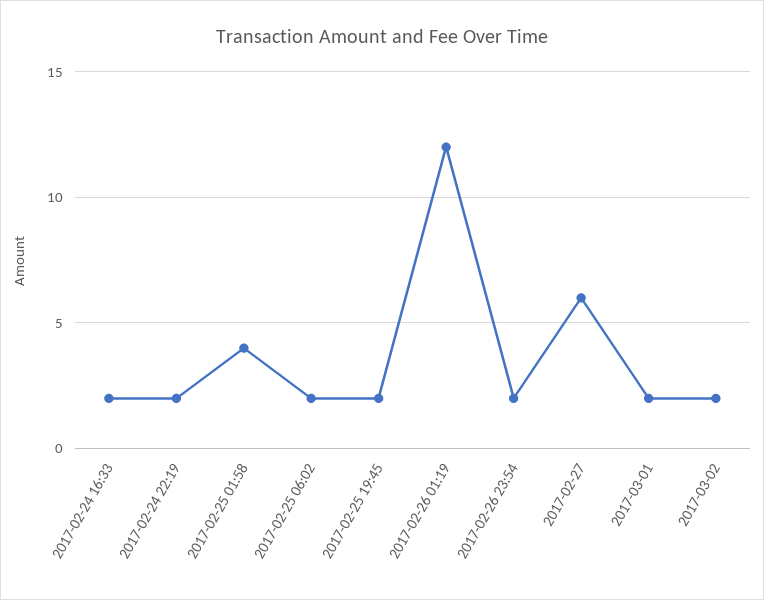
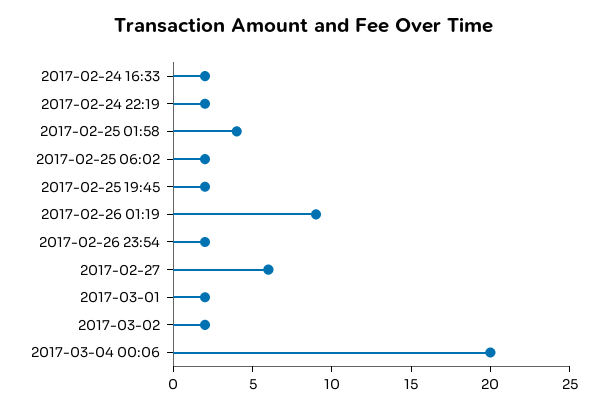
2017-02-26 01:19: 12 -> 9
2017-03-04 00:06: none -> 20

